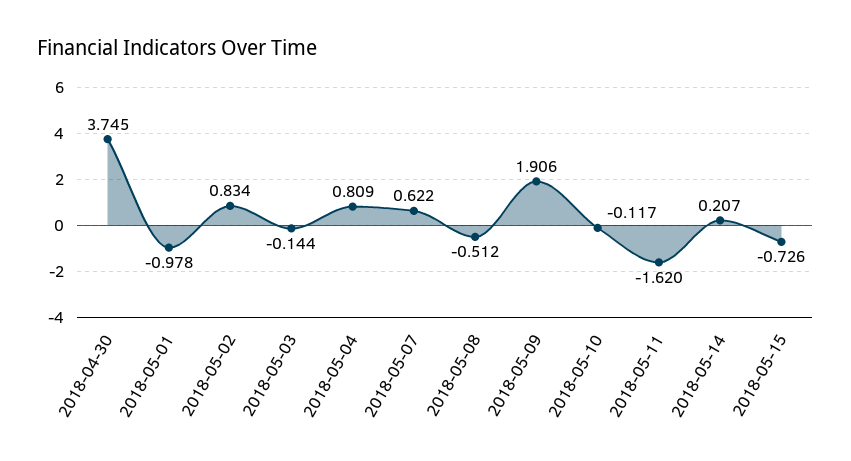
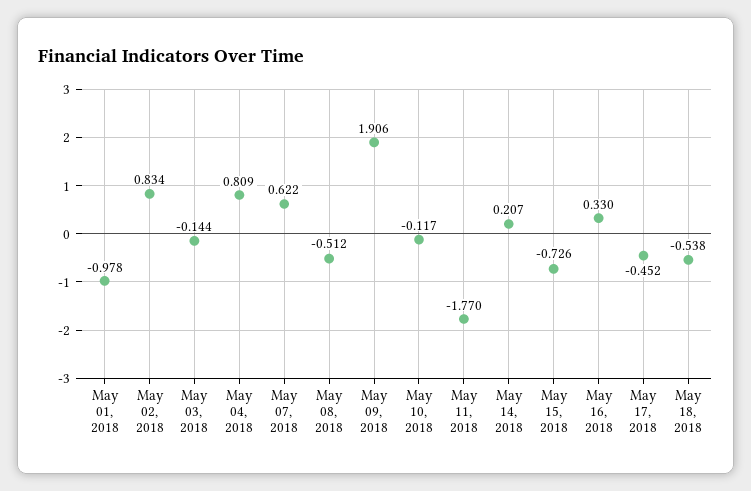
2018-04-30: 3.745 -> none
2018-05-11: -1.62 -> -1.77
May 16, 2018: none -> 0.33
May 17, 2018: none -> -0.452
May 18, 2018: none -> -0.538

